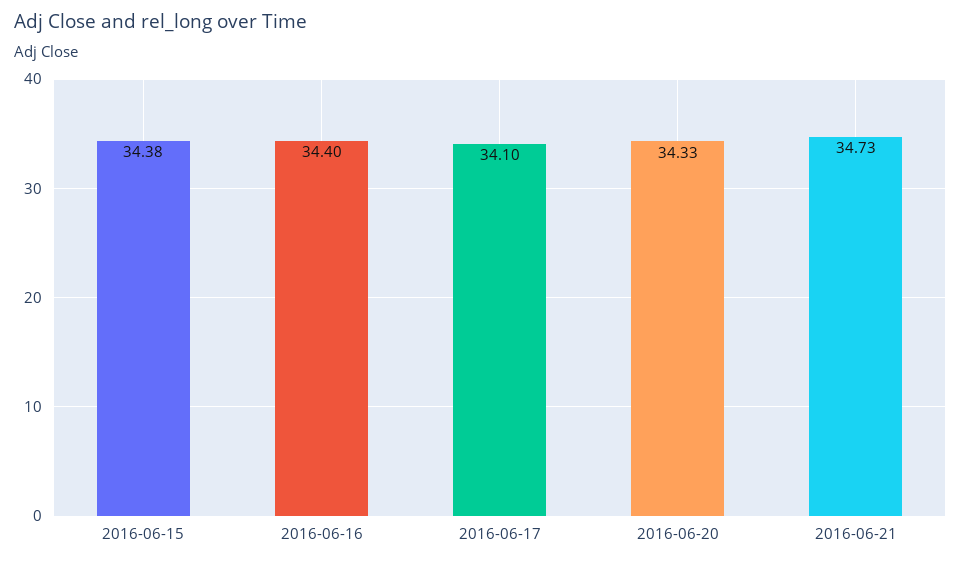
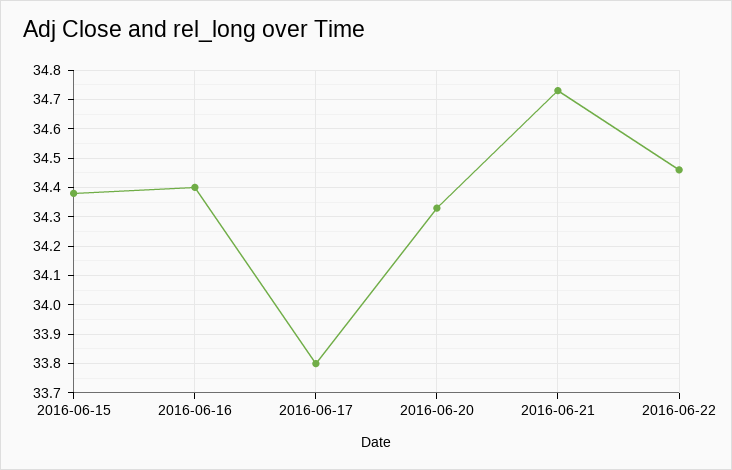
2016-06-17: 34.1 -> 33.8
2016-06-22: none -> 34.45

